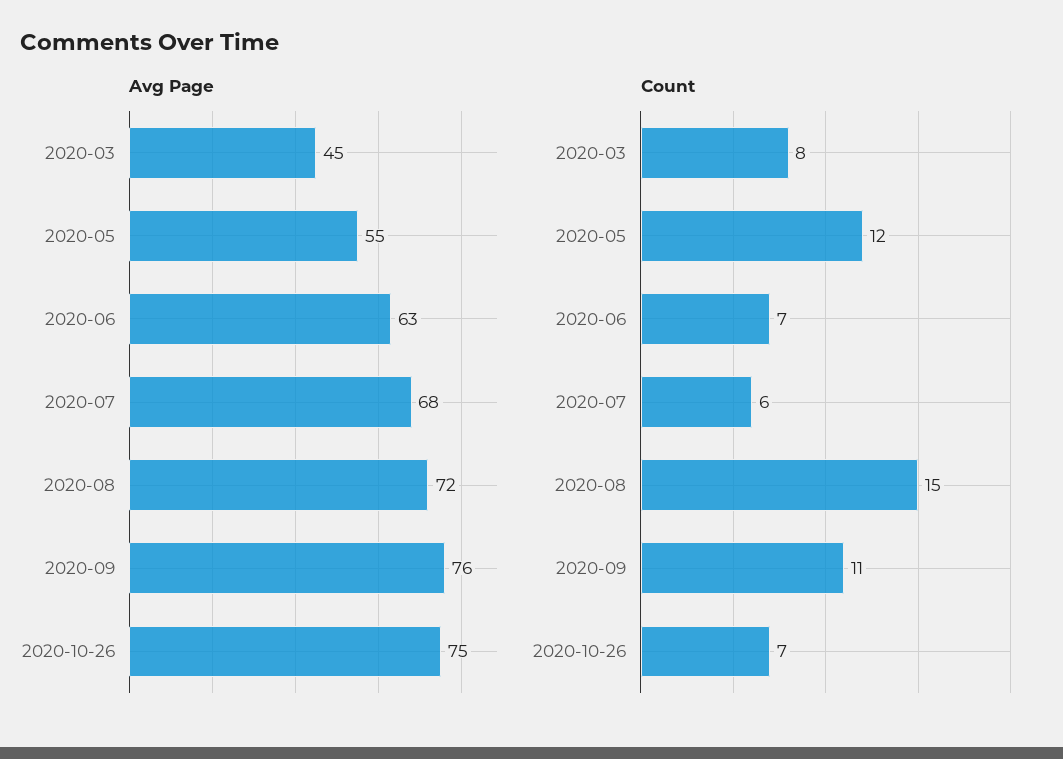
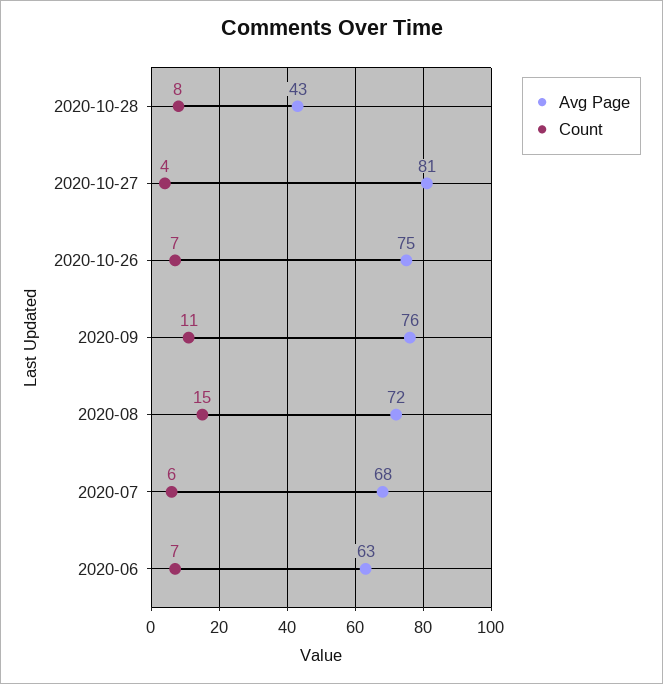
Avg Page, 2020-03: 45 -> none
Avg Page, 2020-05: 55 -> none
Count, 2020-03: 8 -> none
Count, 2020-05: 12 -> none
Avg Page, 2020-10-28: none -> 43
Count, 2020-10-28: none -> 8
Avg Page, 2020-10-27: none -> 81
Count, 2020-10-27: none -> 4

